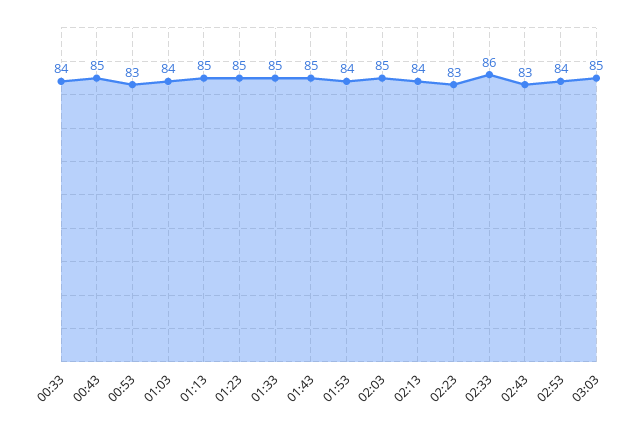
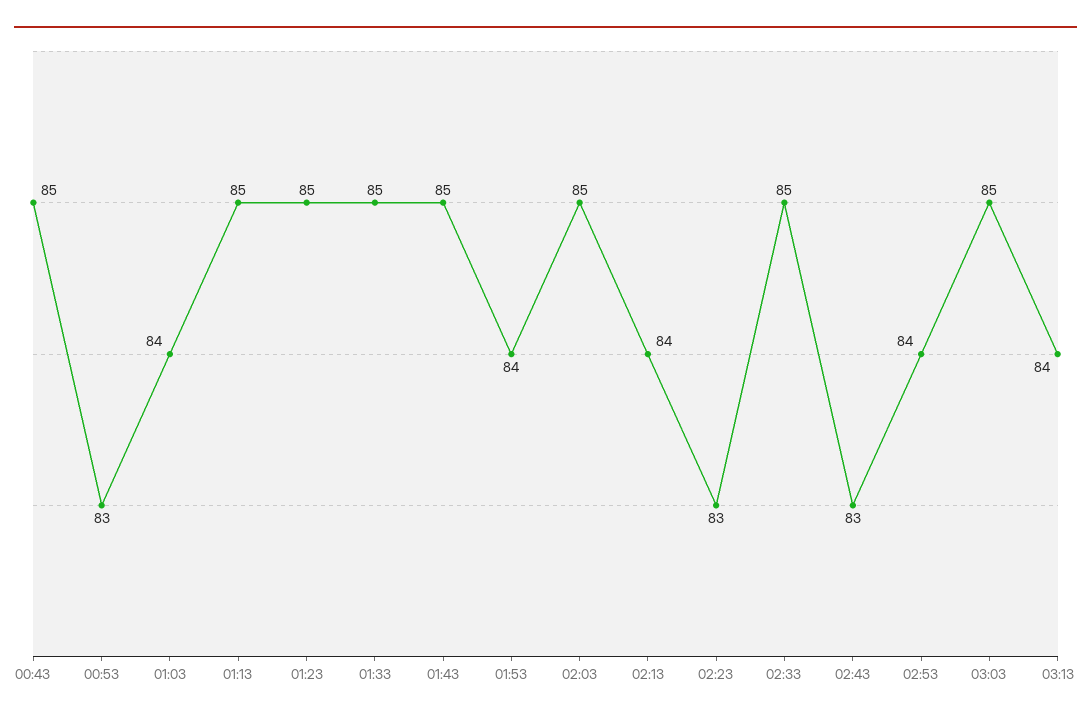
00:33: 84 -> none
02:33: 86 -> 85
03:13: none -> 84

